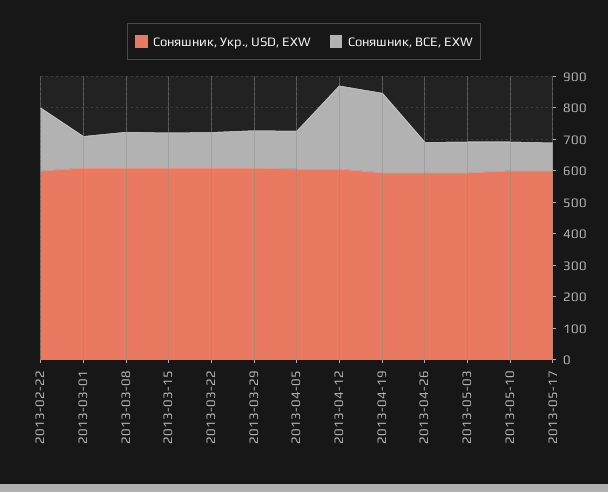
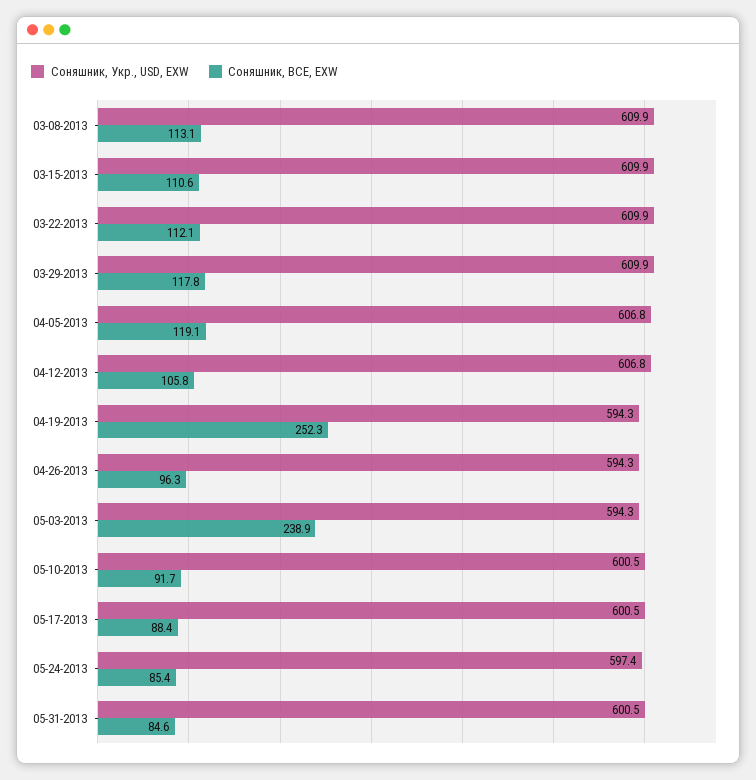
Соняшник, Укр., USD, EXW, 2013-02-22: 600 -> none
Соняшник, BCE, EXW, 2013-02-22: 200 -> none
Соняшник, Укр., USD, EXW, 2013-03-01: 600 -> none
Соняшник, BCE, EXW, 2013-03-01: 100 -> none
Соняшник, BCE, EXW, 2013-04-12: 250 -> 105.8
Соняшник, BCE, EXW, 2013-05-03: 100 -> 238.9
Соняшник, Укр., USD, EXW, 05-24-2013: none -> 597.4
Соняшник, BCE, EXW, 05-24-2013: none -> 85.4
Соняшник, Укр., USD, EXW, 05-31-2013: none -> 600.5
Соняшник, BCE, EXW, 05-31-2013: none -> 84.6

